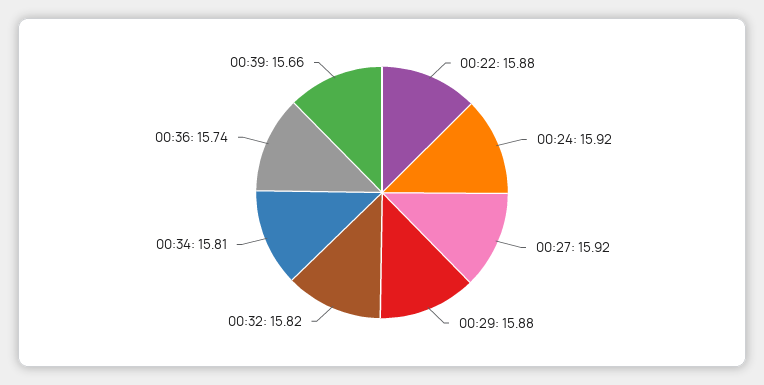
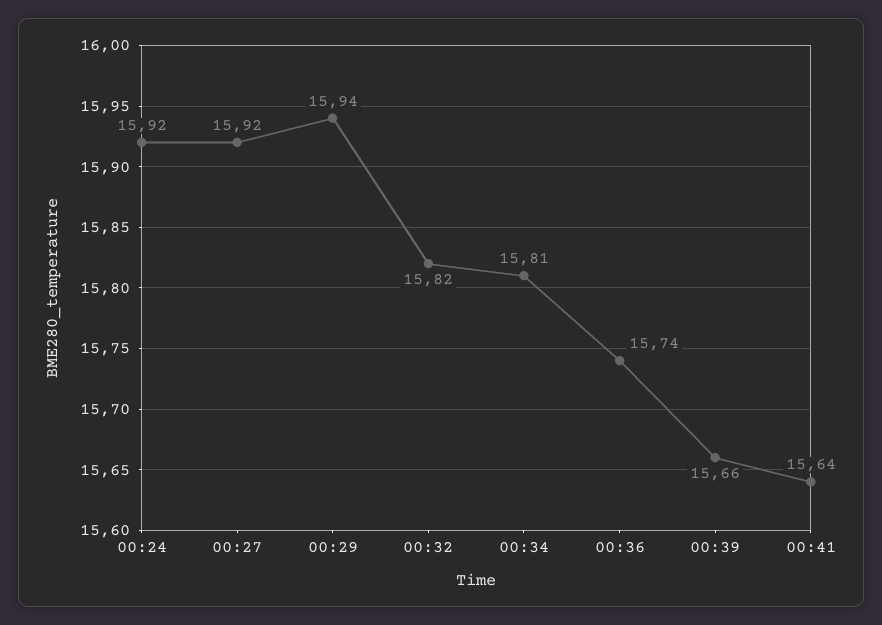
00:22: 15.88 -> none
00:29: 15.88 -> 15.94
00:41: none -> 15.64

